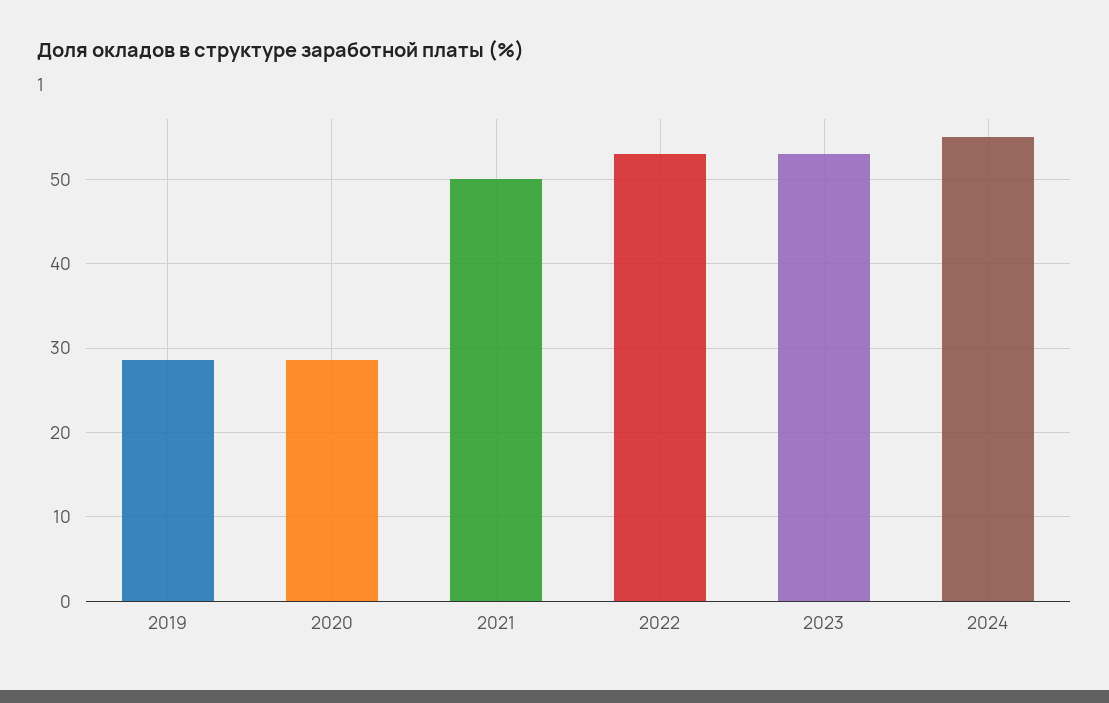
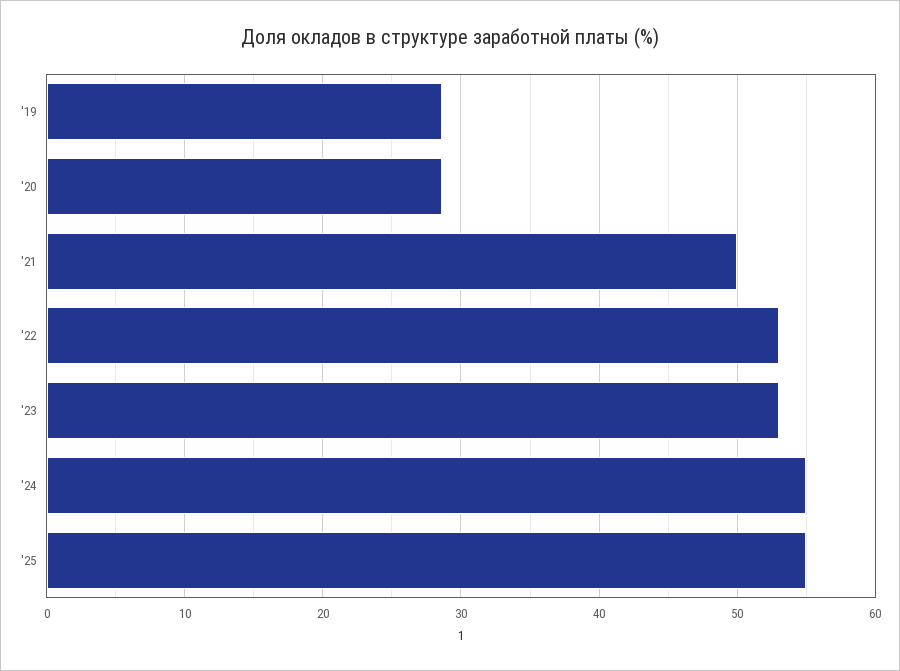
'25: none -> 55

